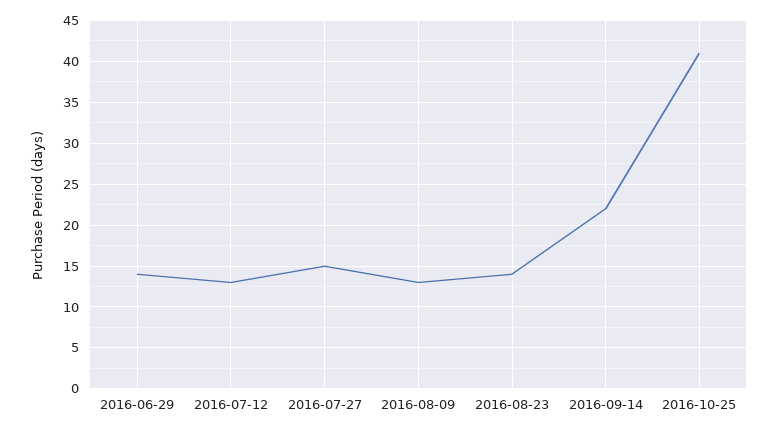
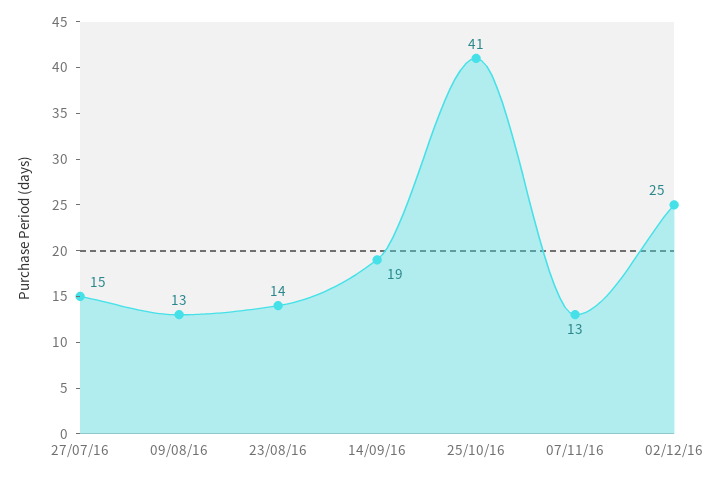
2016-06-29: 14 -> none
2016-07-12: 13 -> none
2016-09-14: 22 -> 19
07/11/16: none -> 13
02/12/16: none -> 25

